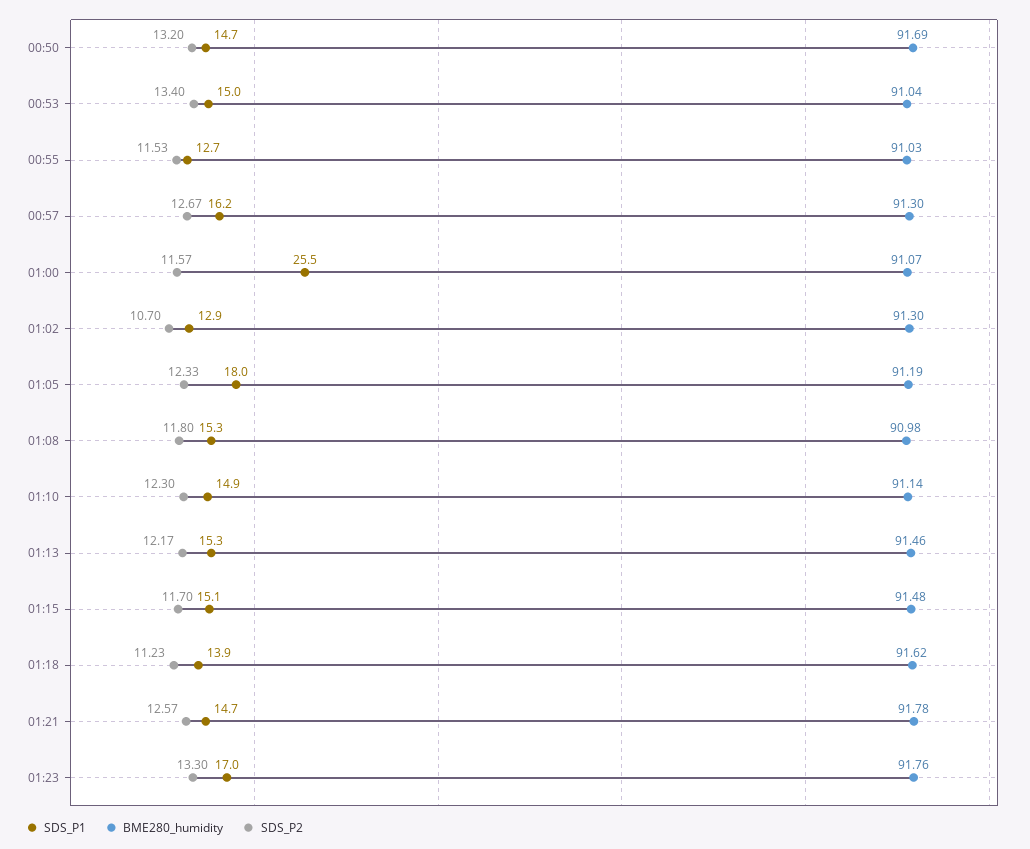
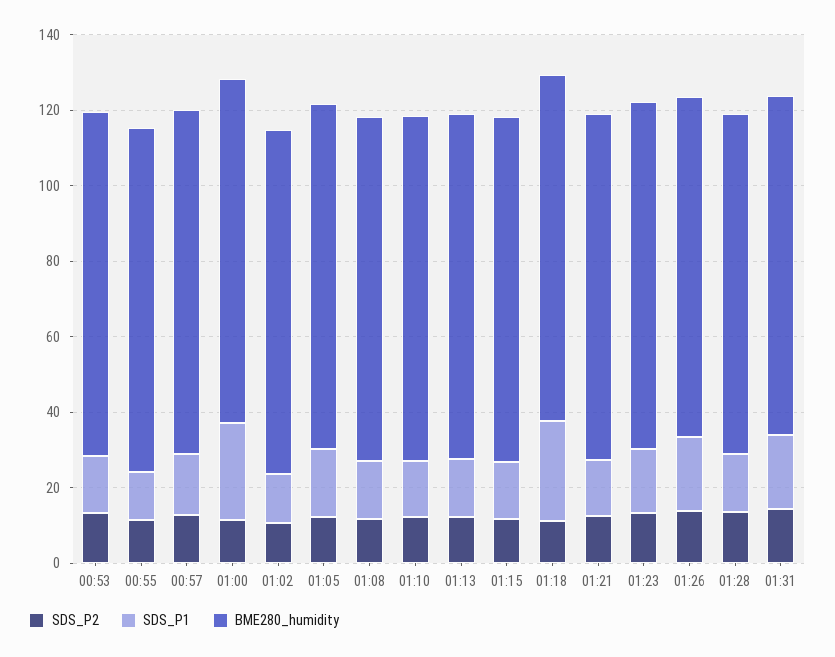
SDS_P1, 00:50: 14.7 -> none
BME280_humidity, 00:50: 91.69 -> none
SDS_P2, 00:50: 13.2 -> none
SDS_P1, 01:18: 13.9 -> 25
SDS_P2, 01:26: none -> 15
SDS_P1, 01:26: none -> 20
BME280_humidity, 01:26: none -> 90
SDS_P2, 01:28: none -> 15
SDS_P1, 01:28: none -> 15
BME280_humidity, 01:28: none -> 90
SDS_P2, 01:31: none -> 15
SDS_P1, 01:31: none -> 20
BME280_humidity, 01:31: none -> 90

